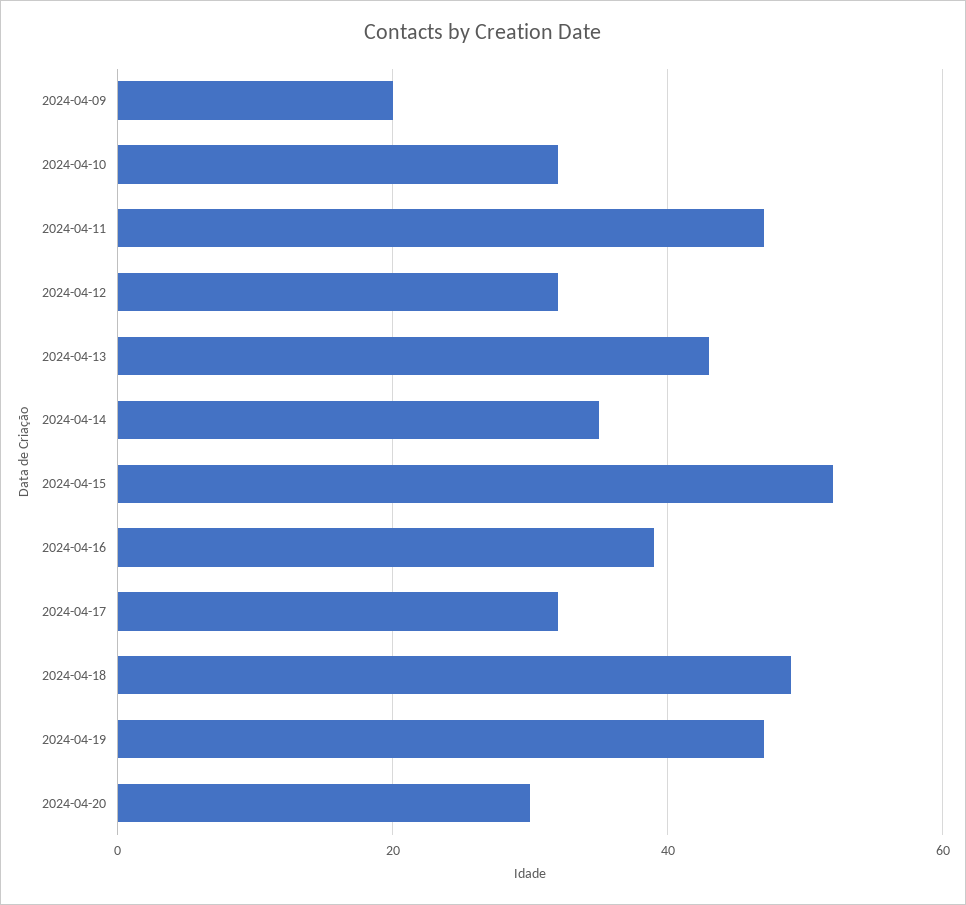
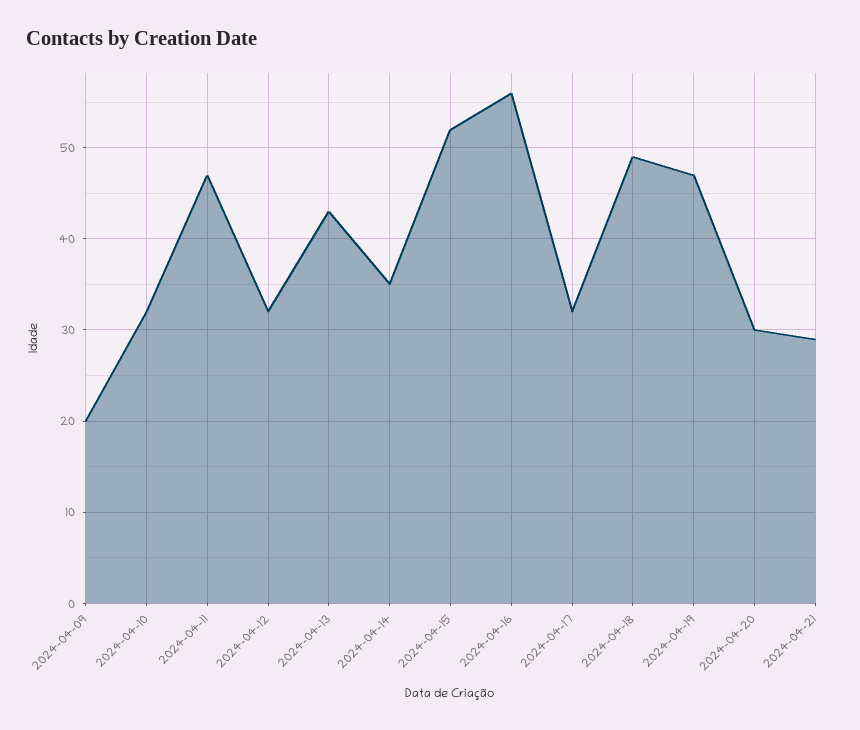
2024-04-16: 40 -> 56
2024-04-21: none -> 29

